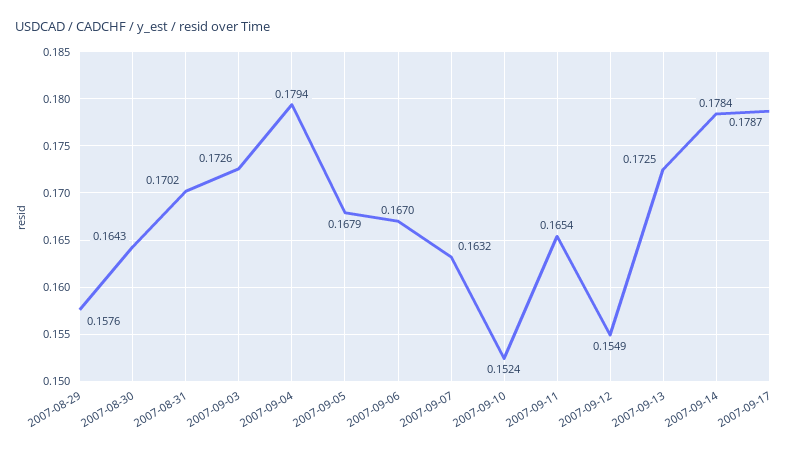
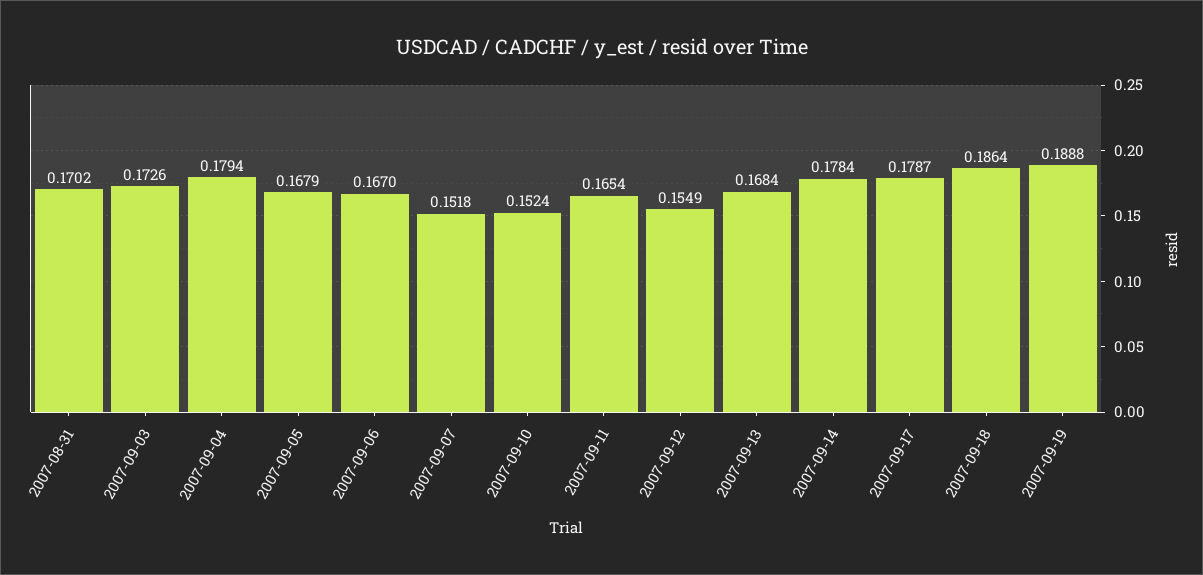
2007-08-29: 0.1576 -> none
2007-08-30: 0.1643 -> none
2007-09-07: 0.1632 -> 0.1518
2007-09-13: 0.1725 -> 0.1684
2007-09-18: none -> 0.1864
2007-09-19: none -> 0.1888

